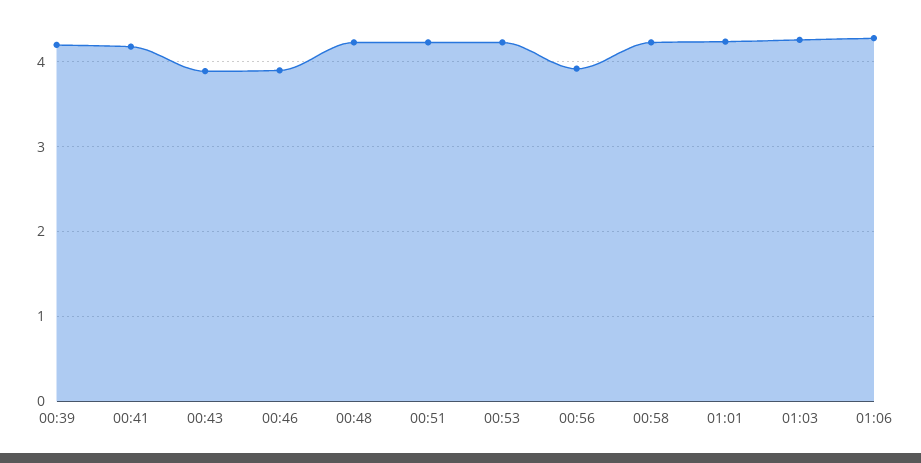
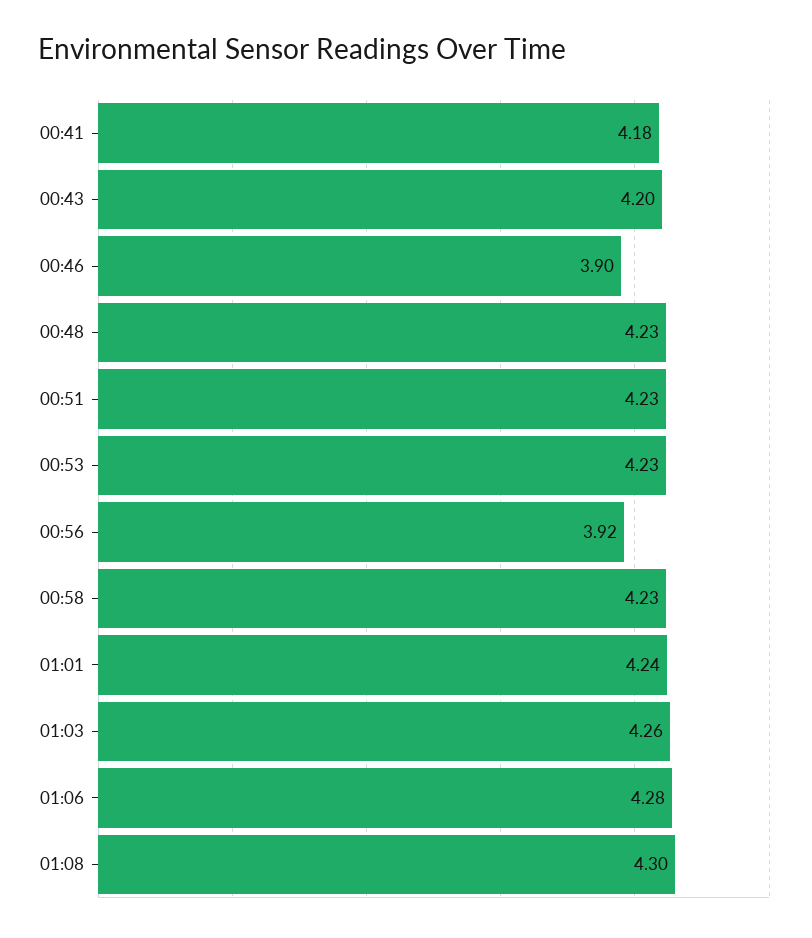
00:39: 4.2 -> none
00:43: 3.9 -> 4.2
01:08: none -> 4.3

